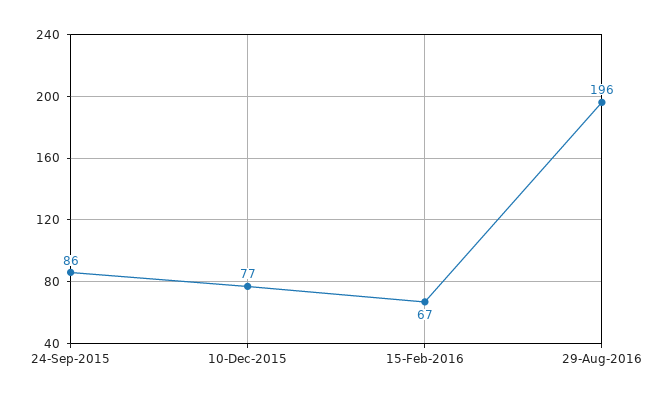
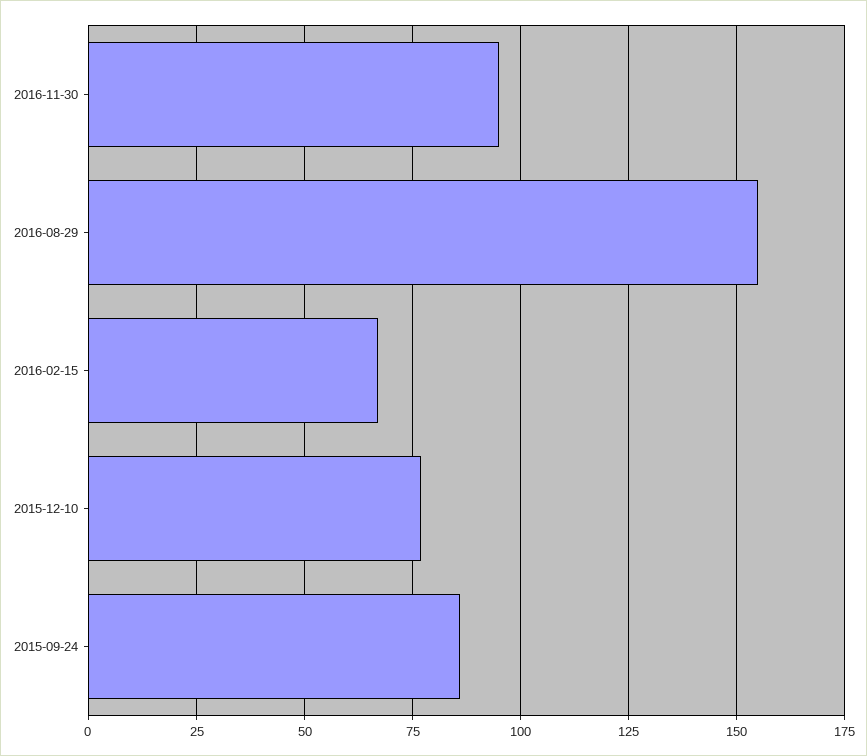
29-Aug-2016: 196 -> 155
2016-11-30: none -> 95

